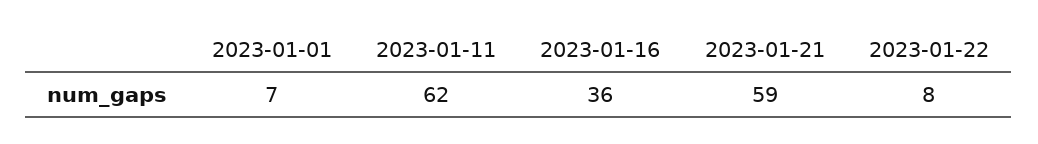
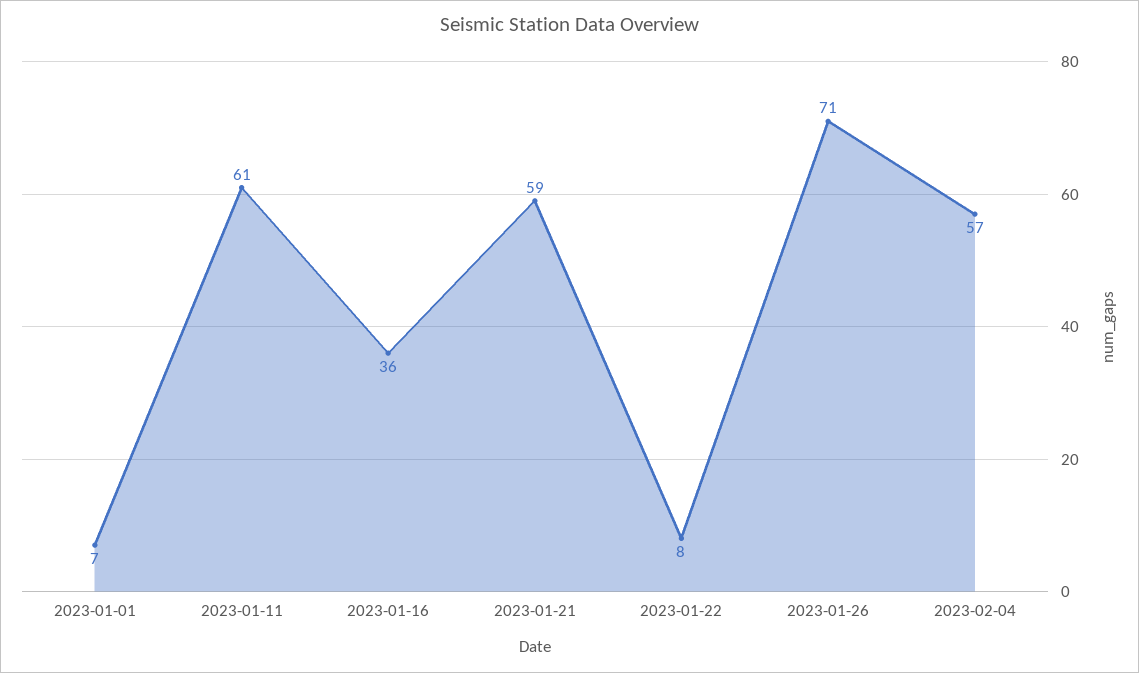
2023-01-11: 62 -> 61
2023-01-26: none -> 71
2023-02-04: none -> 57

